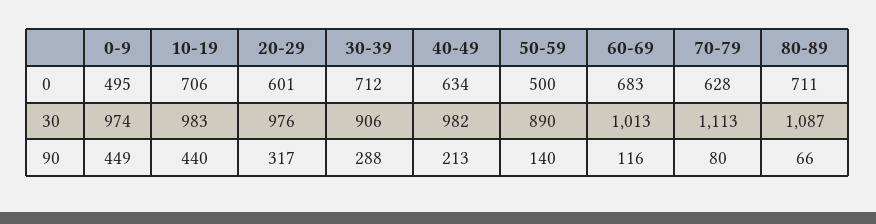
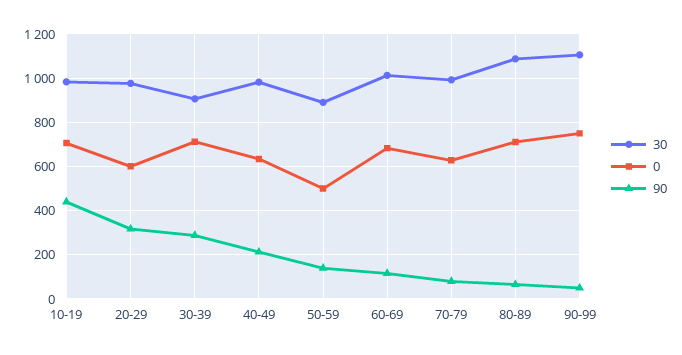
0, 0-9: 495 -> none
30, 0-9: 974 -> none
30, 70-79: 1113 -> 1000
90, 0-9: 449 -> none
30, 90-99: none -> 1100
0, 90-99: none -> 750
90, 90-99: none -> 50

